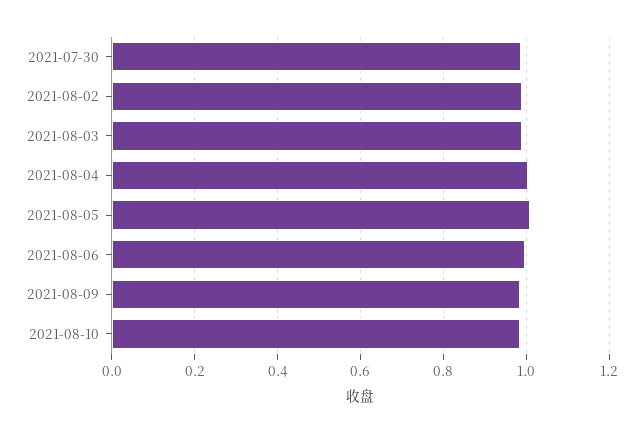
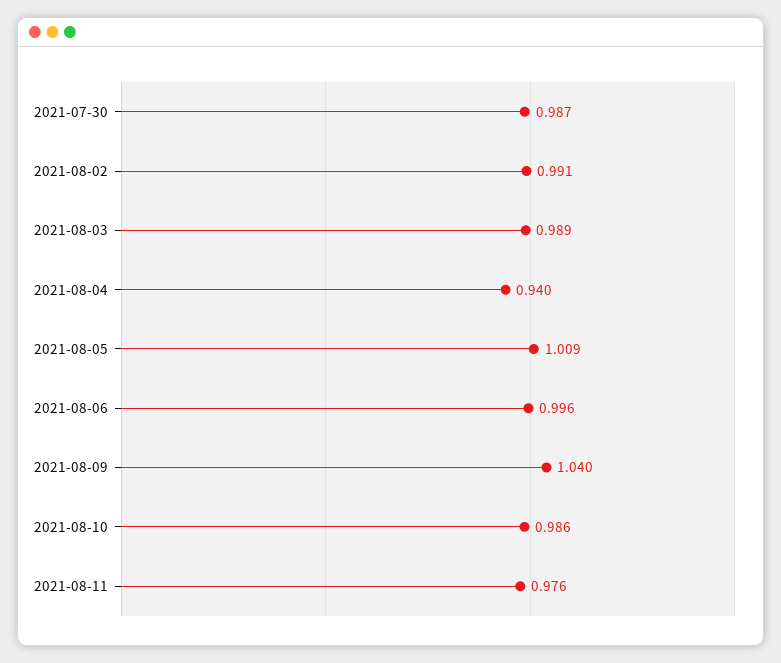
2021-08-04: 1 -> 0.94
2021-08-09: 0.98 -> 1.04
2021-08-11: none -> 0.976

